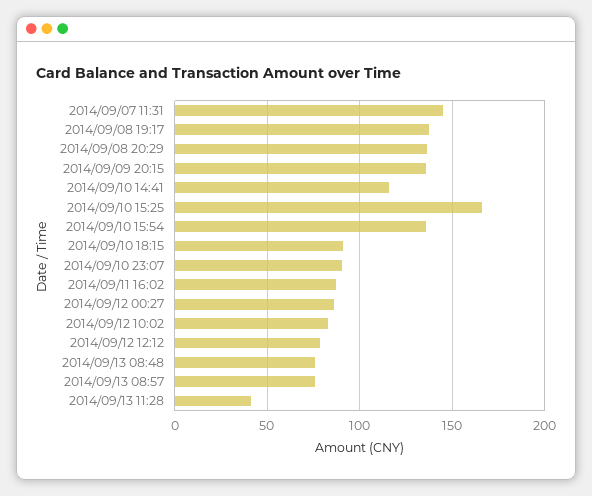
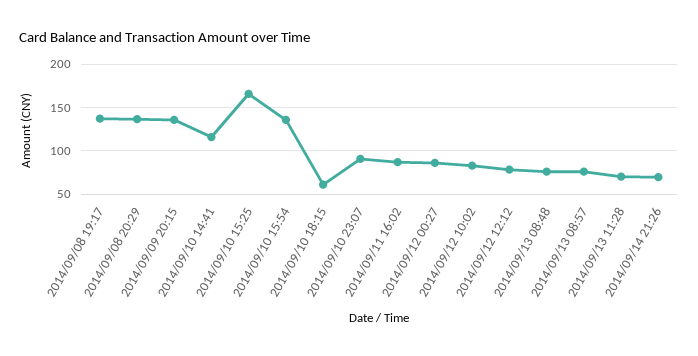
2014/09/07 11:31: 145 -> none
2014/09/10 18:15: 90 -> 60
2014/09/13 11:28: 40 -> 70
2014/09/14 21:26: none -> 70

